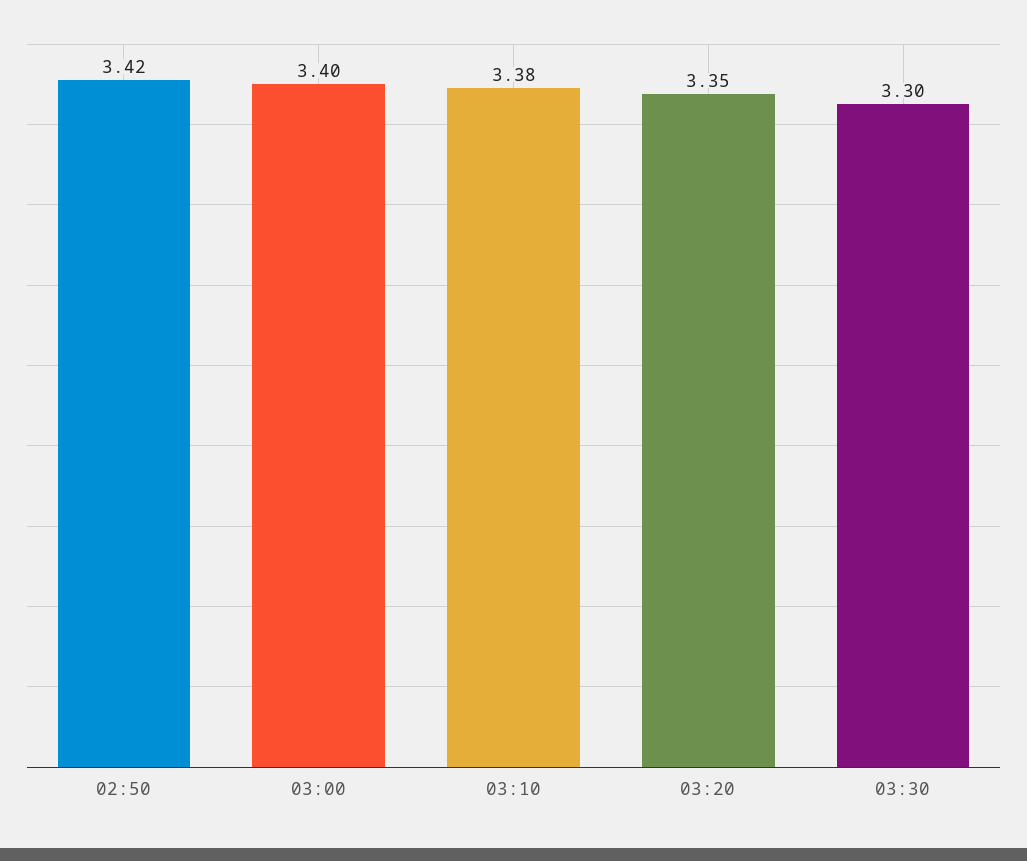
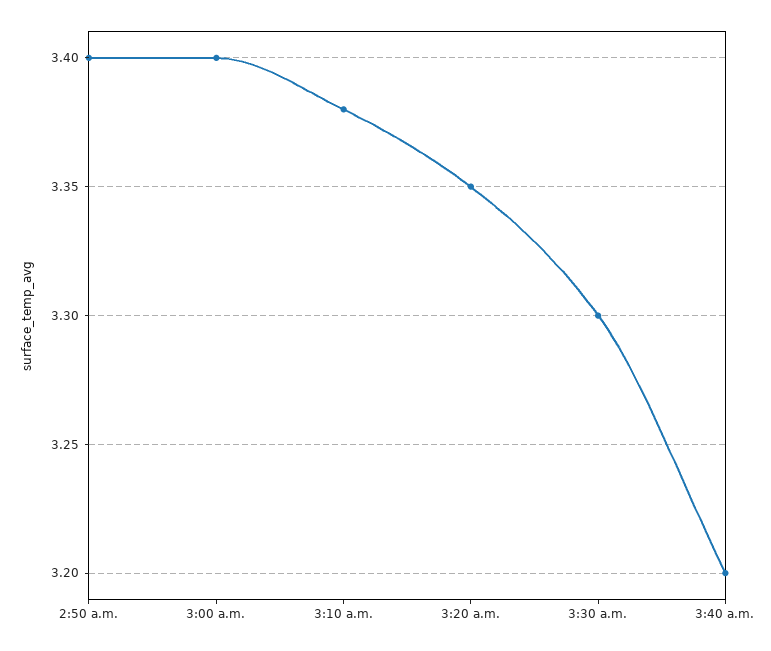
02:50: 3.42 -> 3.4
3:40 a.m.: none -> 3.2

